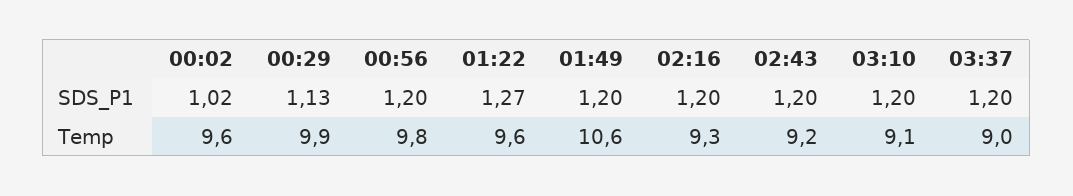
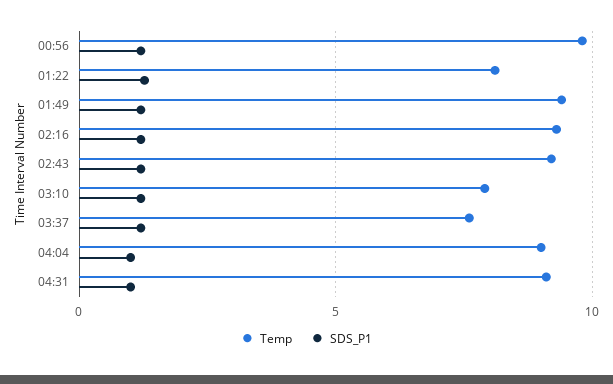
SDS_P1, 00:02: 1.02 -> none
SDS_P1, 00:29: 1.13 -> none
Temp, 00:02: 9.6 -> none
Temp, 00:29: 9.9 -> none
Temp, 01:22: 9.6 -> 8
Temp, 01:49: 10.6 -> 9.5
Temp, 03:10: 9.1 -> 8
Temp, 03:37: 9 -> 7.5
Temp, 04:04: none -> 9
SDS_P1, 04:04: none -> 1
Temp, 04:31: none -> 9
SDS_P1, 04:31: none -> 1

